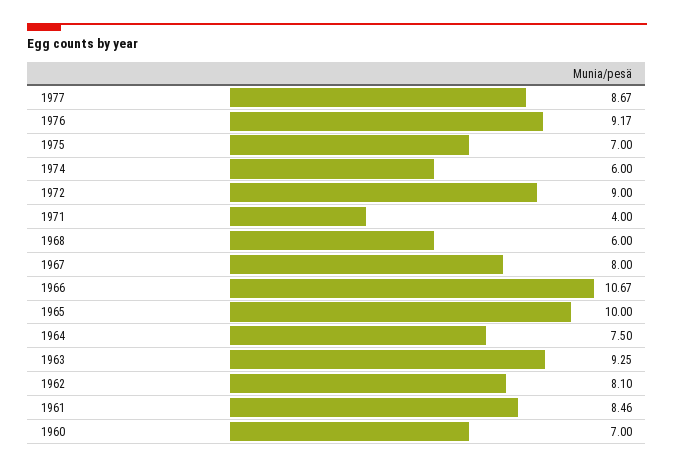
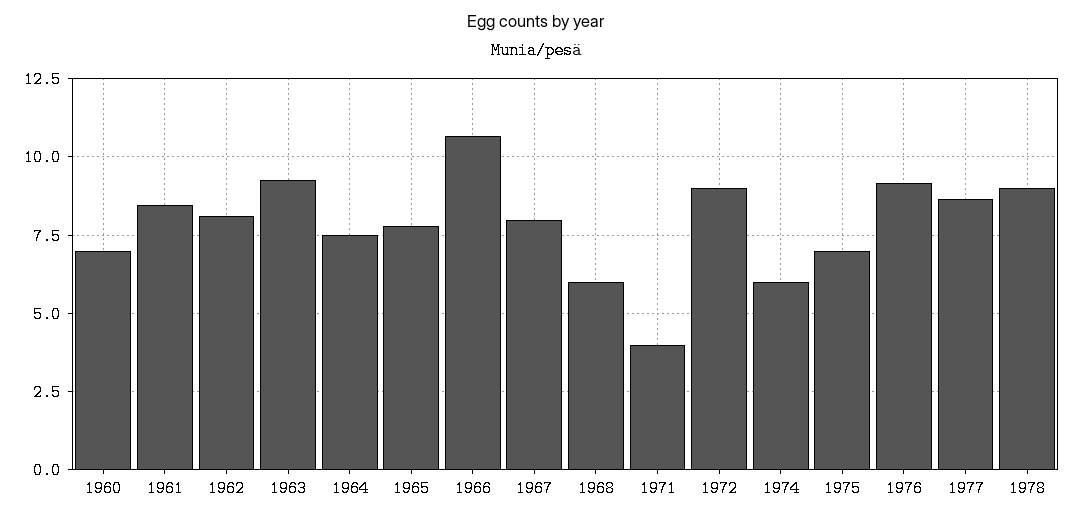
1965: 10 -> 7.75
1978: none -> 9

